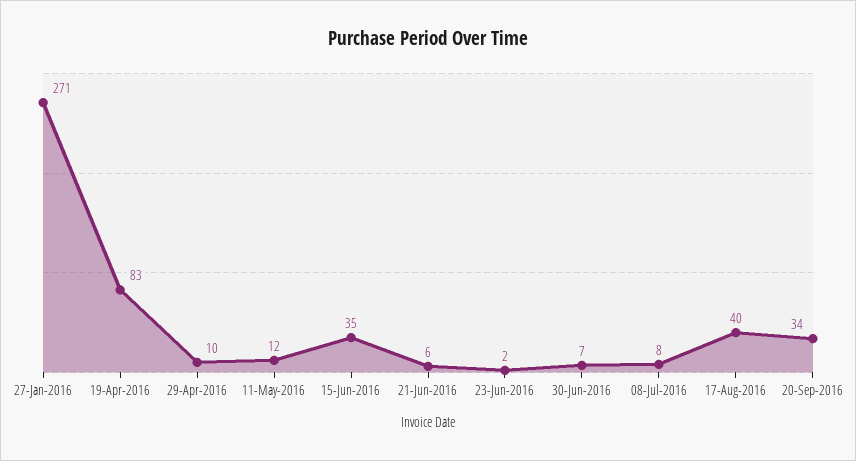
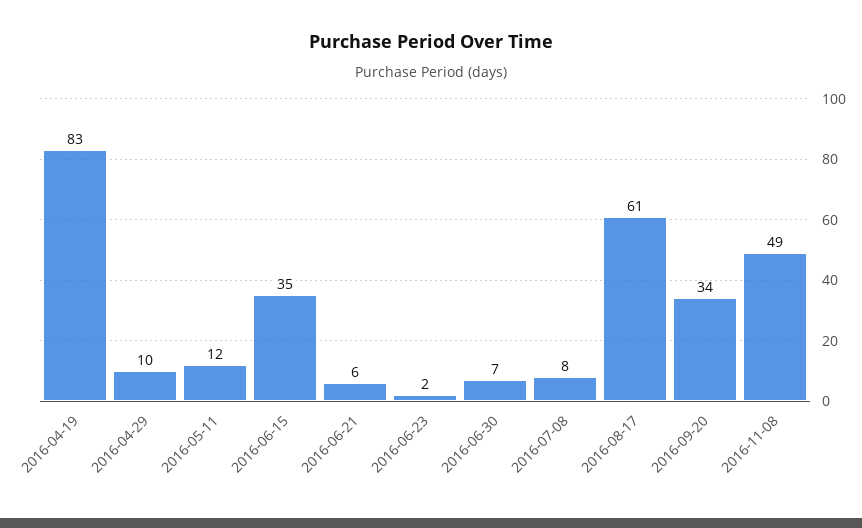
27-Jan-2016: 271 -> none
17-Aug-2016: 40 -> 61
2016-11-08: none -> 49

